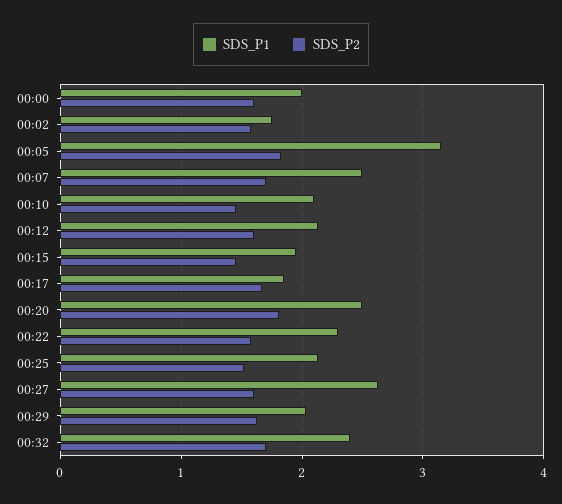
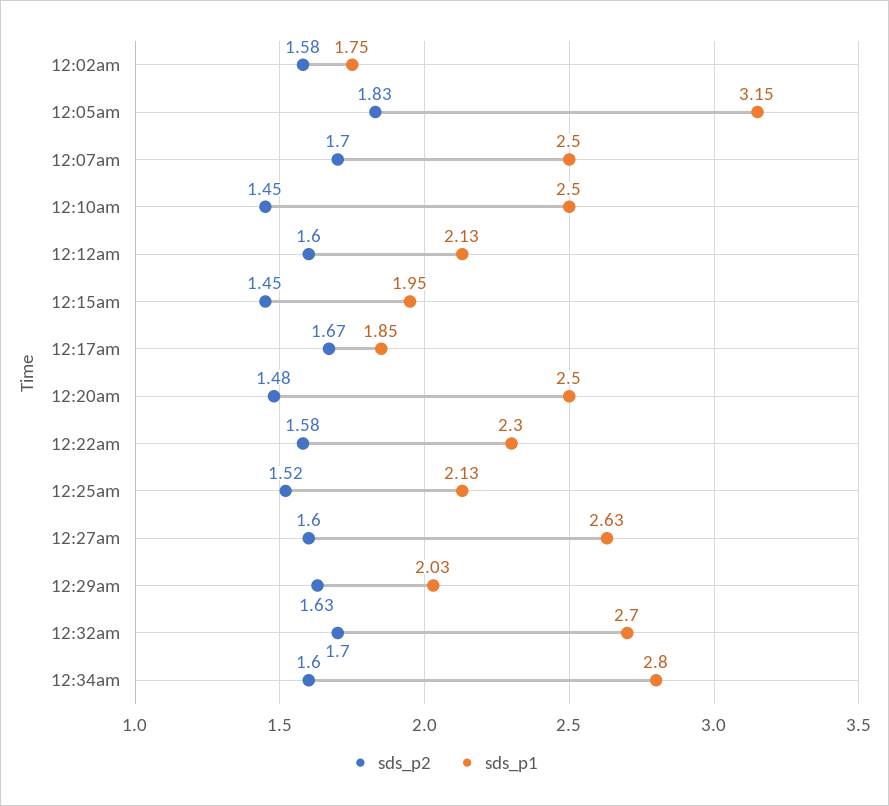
SDS_P1, 00:00: 2 -> none
SDS_P2, 00:00: 1.6 -> none
SDS_P1, 00:10: 2.1 -> 2.5
SDS_P2, 00:20: 1.8 -> 1.48
SDS_P1, 00:32: 2.4 -> 2.7
SDS_P2, 12:34am: none -> 1.6
SDS_P1, 12:34am: none -> 2.8

